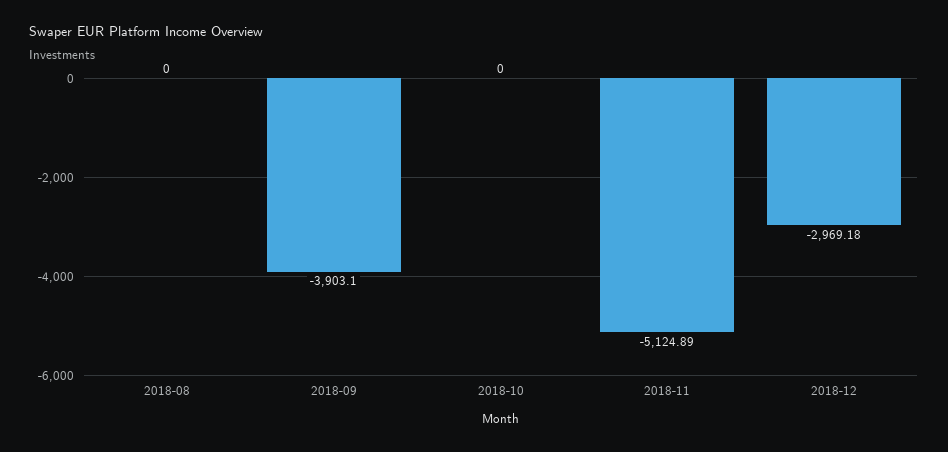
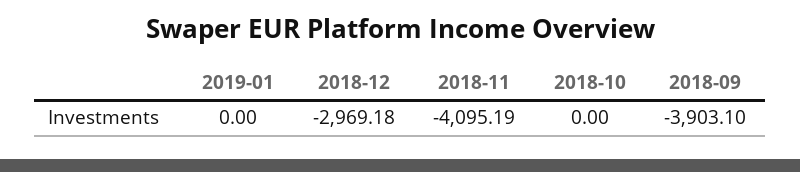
2018-08: 0 -> none
2018-11: -5124.89 -> -4095.19
2019-01: none -> 0

